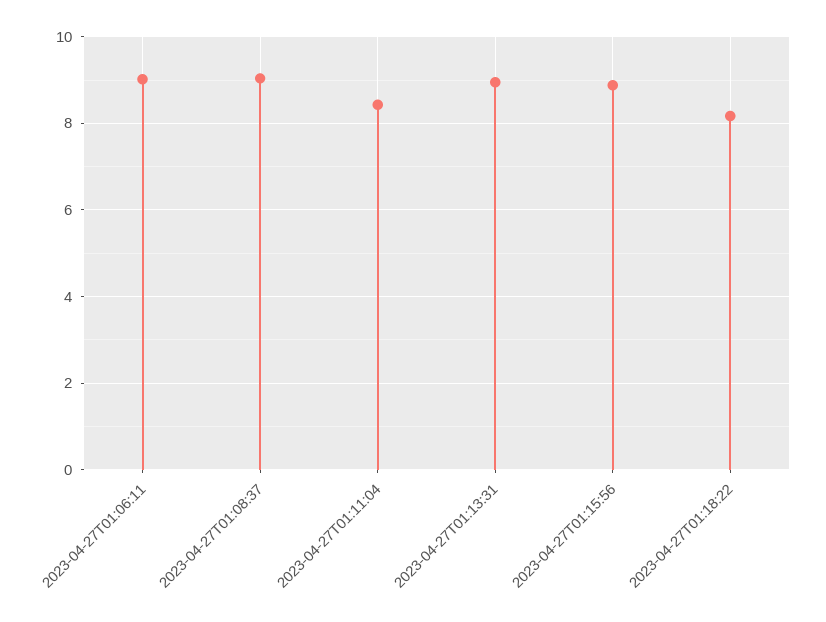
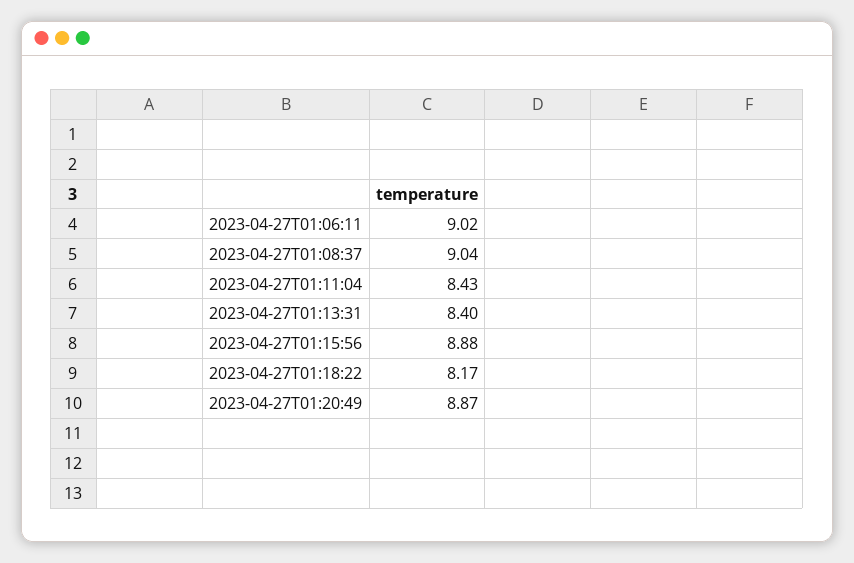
2023-04-27T01:13:31: 9 -> 8.4
2023-04-27T01:20:49: none -> 8.87

